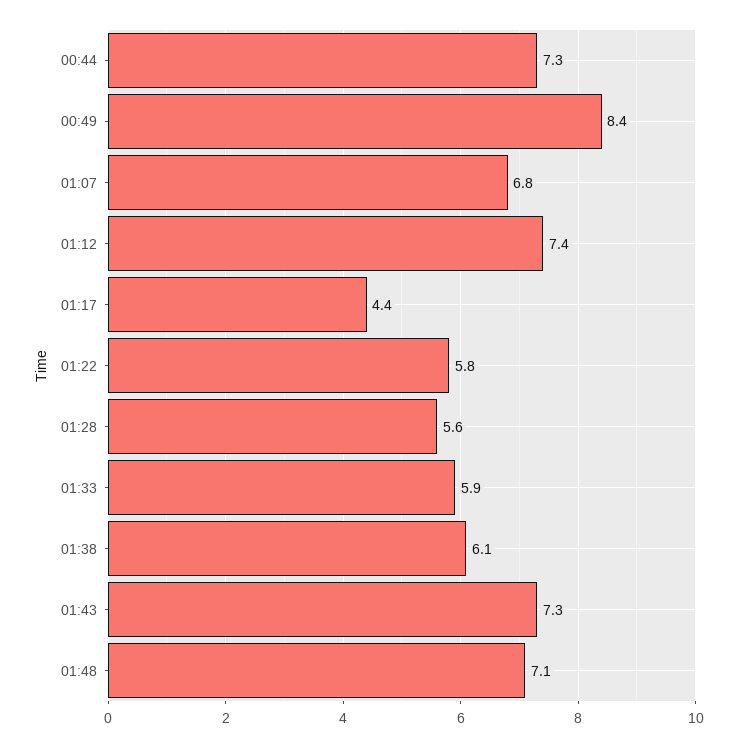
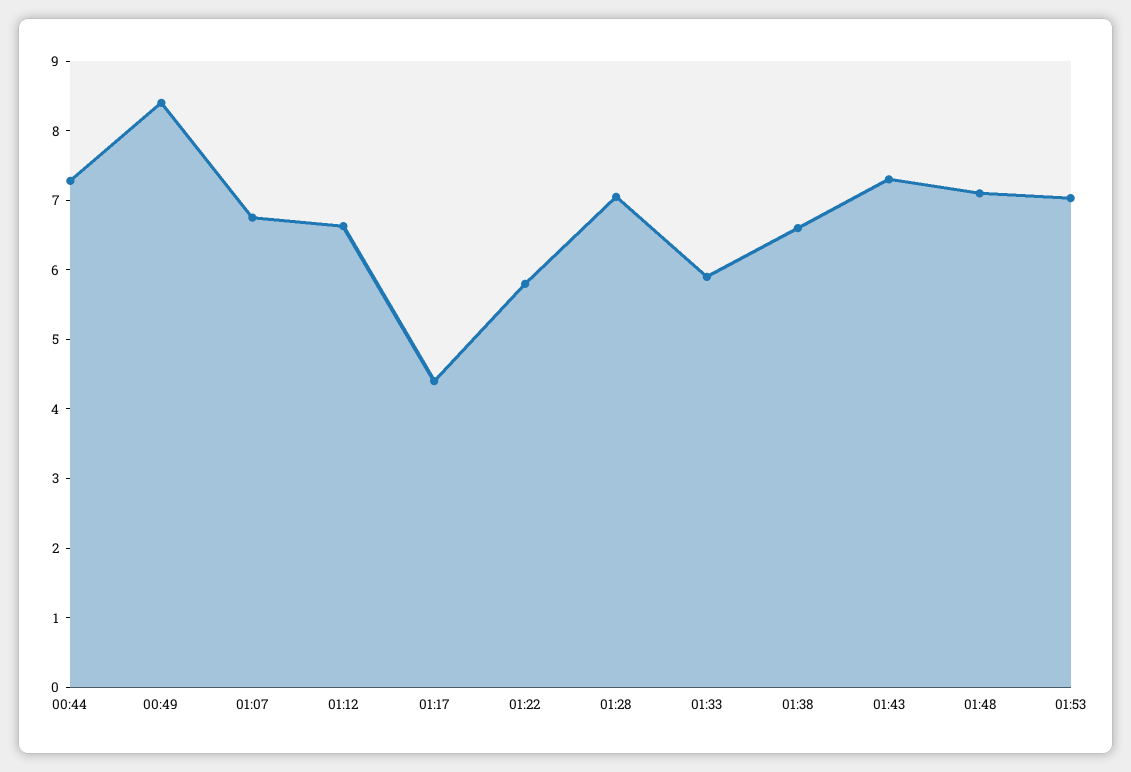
01:12: 7.4 -> 6.6
01:28: 5.6 -> 7
01:38: 6.1 -> 6.6
01:53: none -> 7

